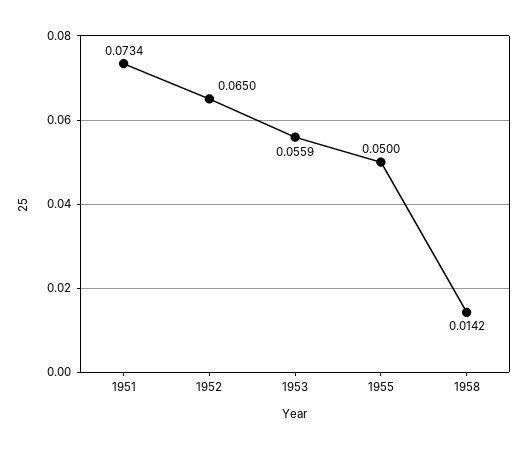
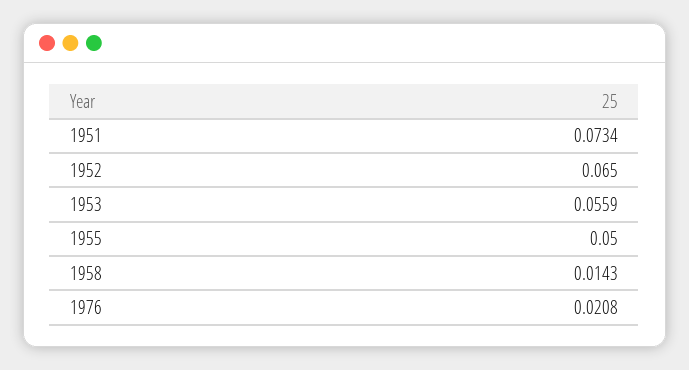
1958: 0.0142 -> 0.0143
1976: none -> 0.0208

